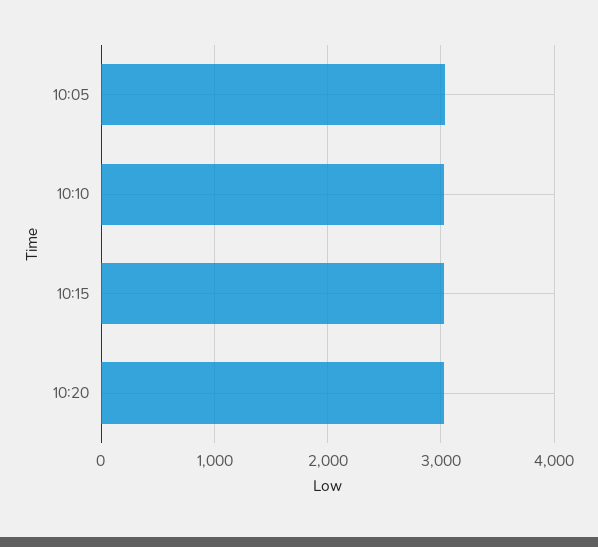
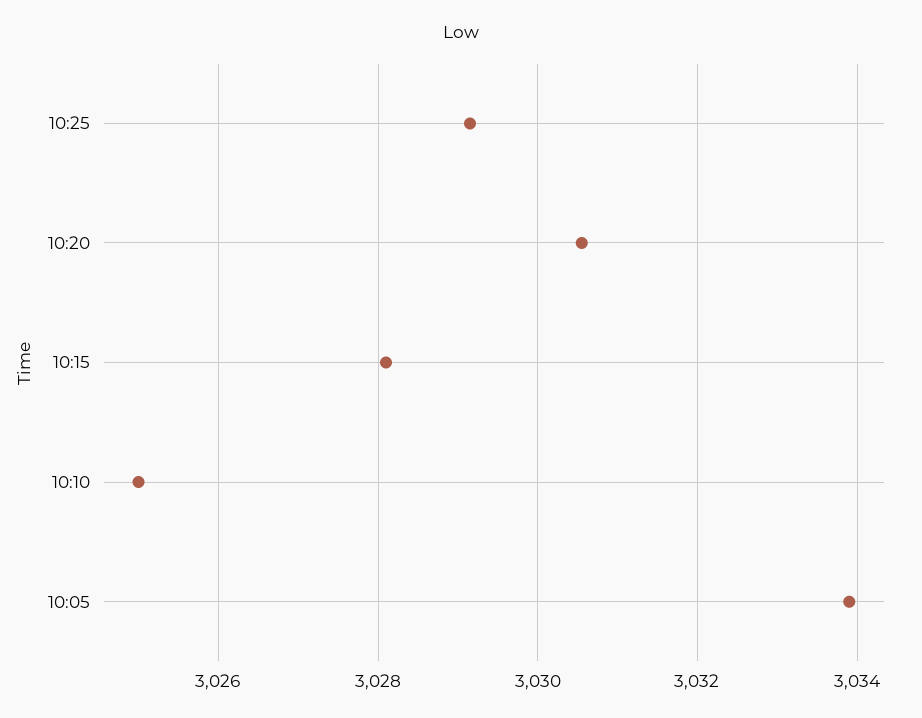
10:25: none -> 3029.2

